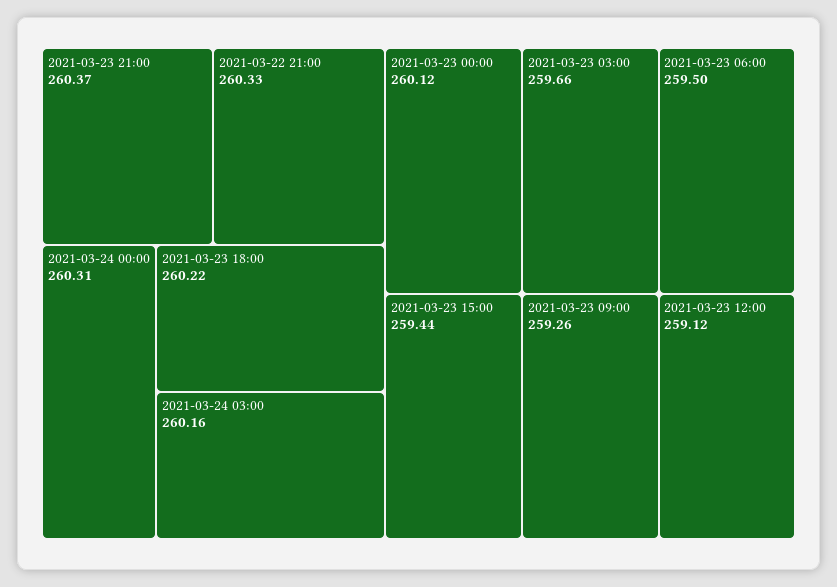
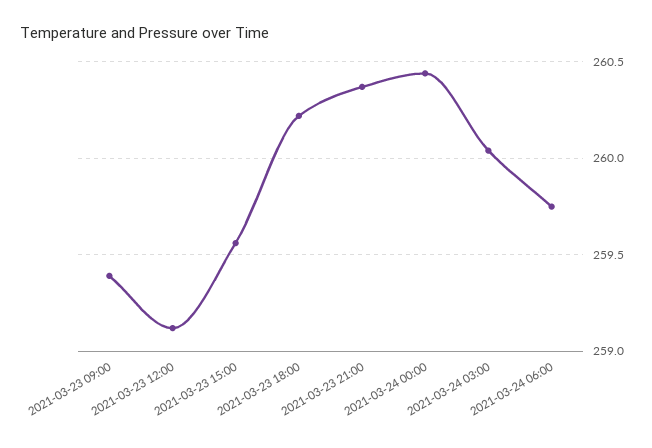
2021-03-22 21:00: 260.33 -> none
2021-03-24 00:00: 260.31 -> 260.45
2021-03-24 03:00: 260.16 -> 260.05
2021-03-23 00:00: 260.12 -> none
2021-03-23 03:00: 259.66 -> none
2021-03-23 06:00: 259.5 -> none
2021-03-23 15:00: 259.44 -> 259.55
2021-03-23 09:00: 259.26 -> 259.4
2021-03-24 06:00: none -> 259.75

